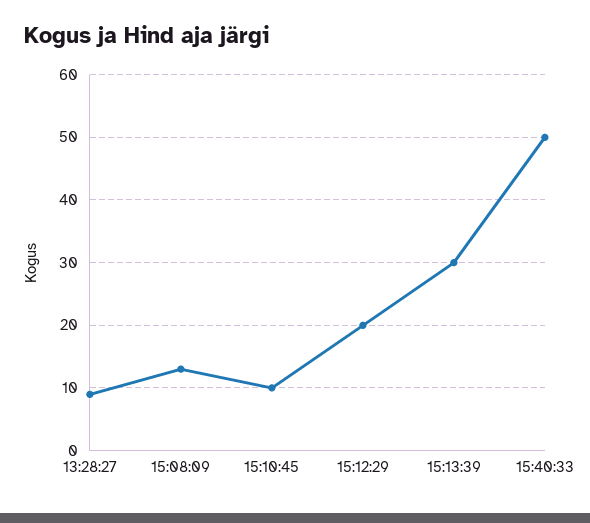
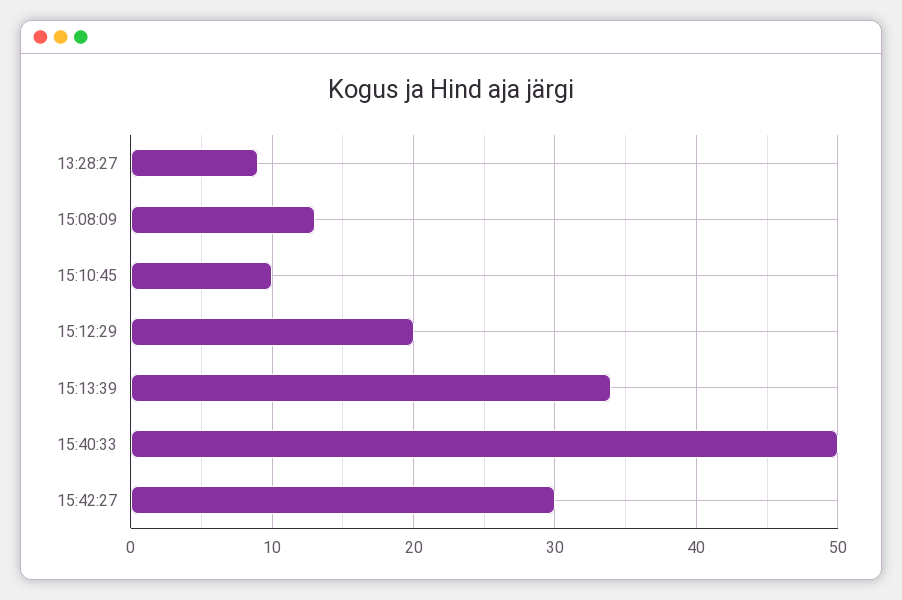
15:13:39: 30 -> 34
15:42:27: none -> 30

